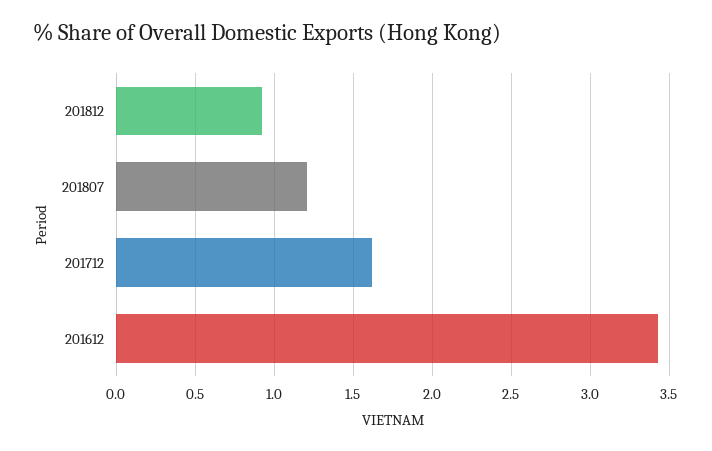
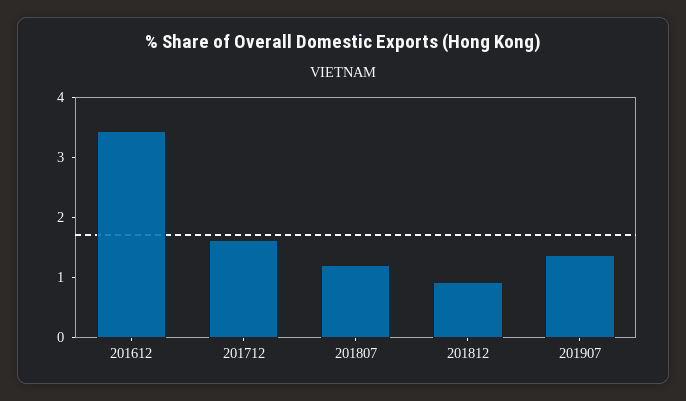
201907: none -> 1.4

